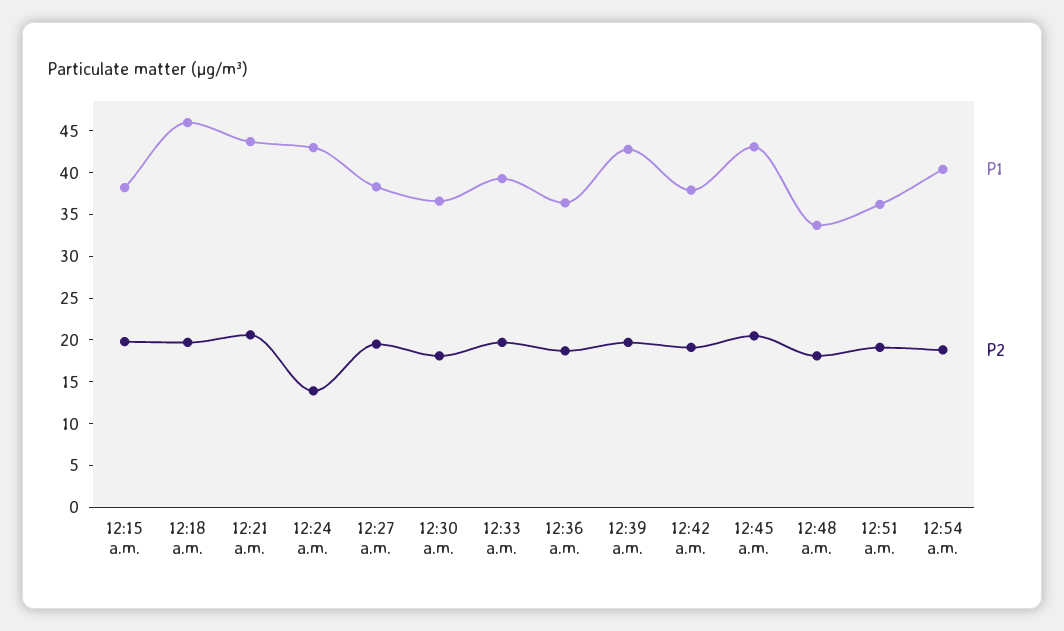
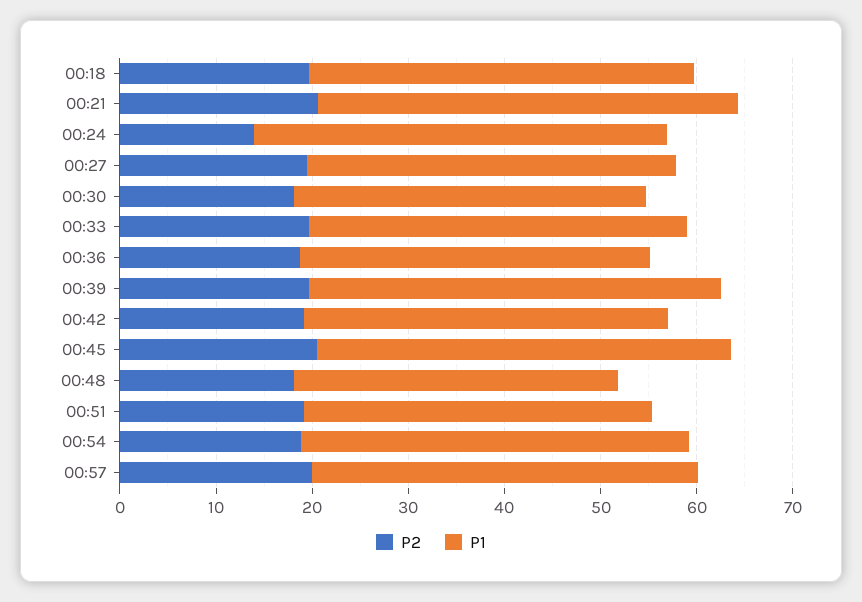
P1, 12:15 a.m.: 38 -> none
P2, 12:15 a.m.: 20 -> none
P1, 12:18 a.m.: 46 -> 40
P2, 00:57: none -> 20
P1, 00:57: none -> 40

